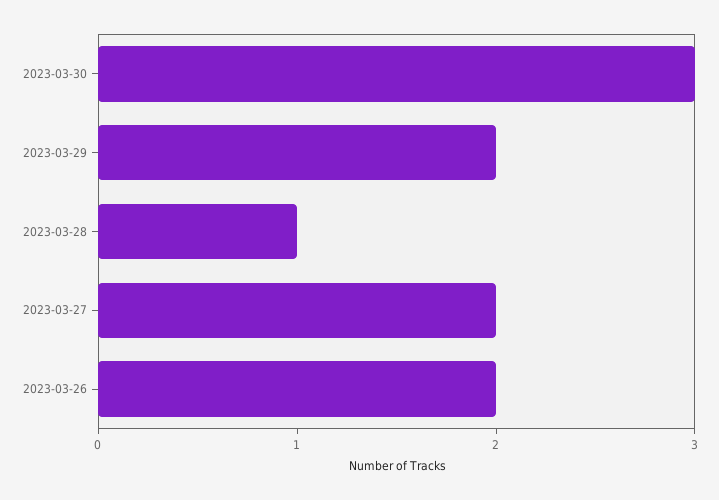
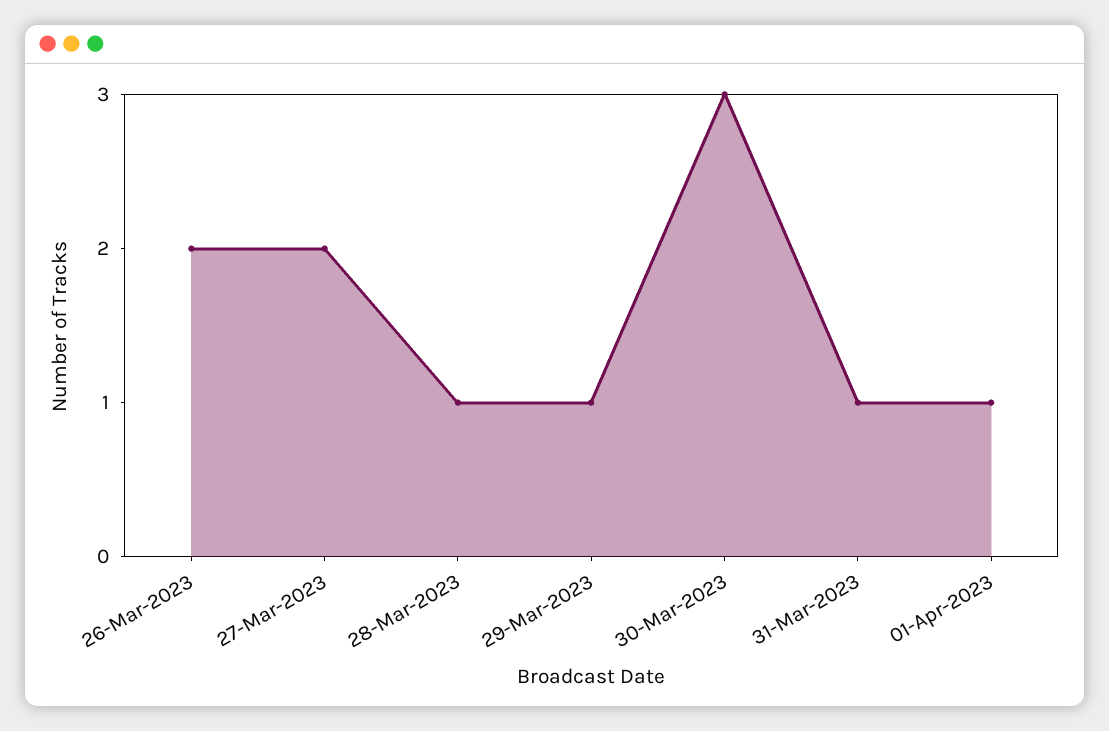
2023-03-29: 2 -> 1
31-Mar-2023: none -> 1
01-Apr-2023: none -> 1

